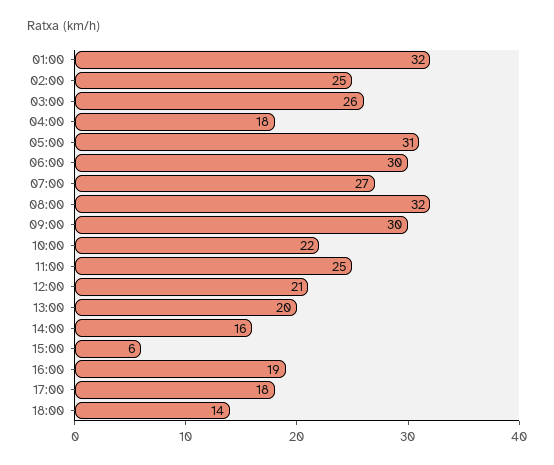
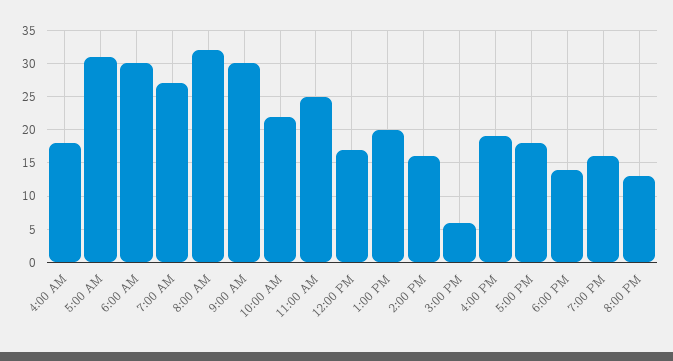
01:00: 32 -> none
02:00: 25 -> none
03:00: 26 -> none
12:00: 21 -> 17
7:00 PM: none -> 16
8:00 PM: none -> 13

